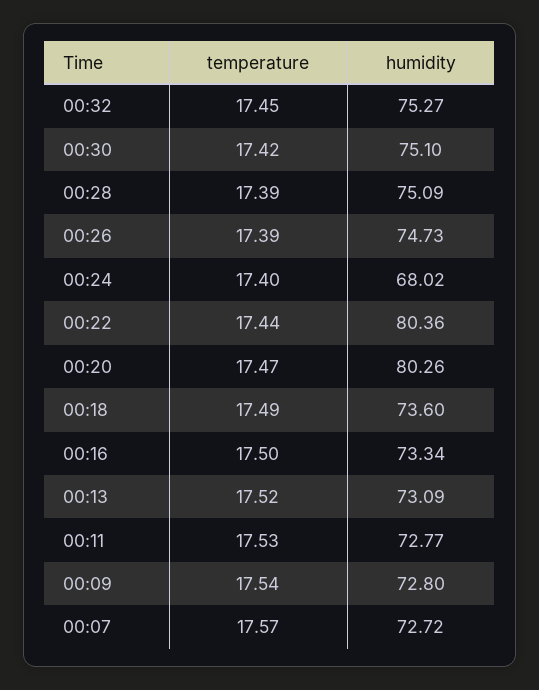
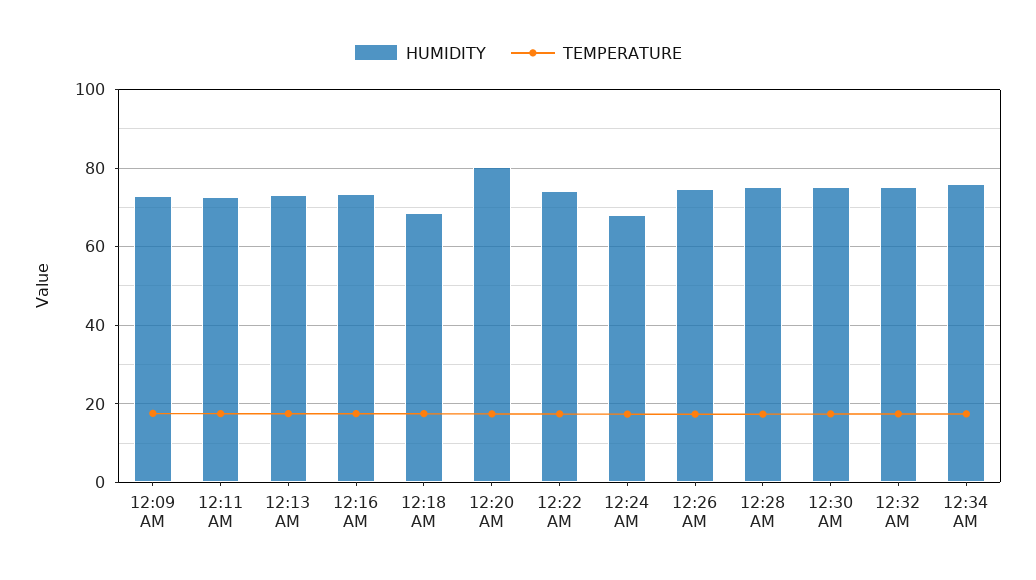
humidity, 00:22: 80.36 -> 74
humidity, 00:18: 73.6 -> 68
temperature, 00:07: 17.57 -> none
humidity, 00:07: 72.72 -> none
humidity, 12:34 AM: none -> 76
temperature, 12:34 AM: none -> 18

